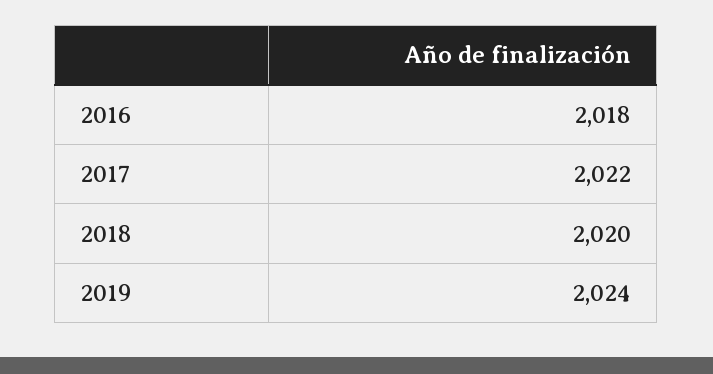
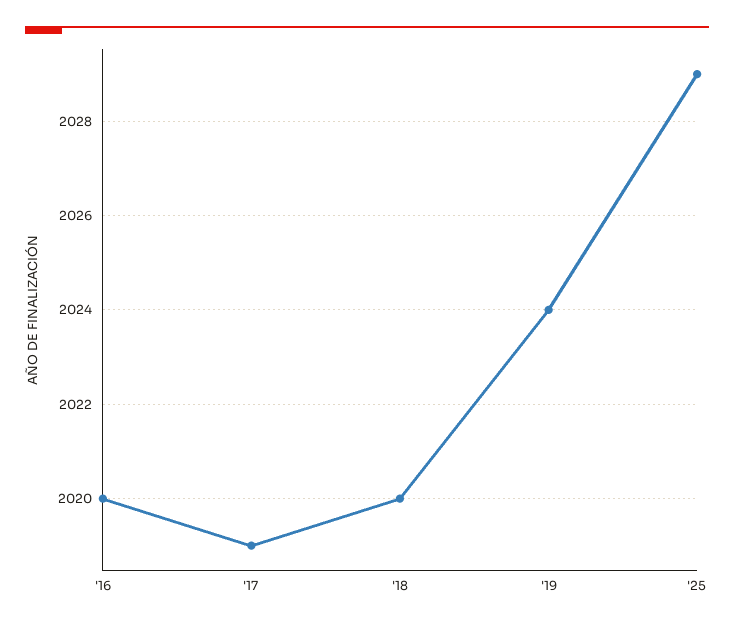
2016: 2018 -> 2020
2017: 2022 -> 2019
'25: none -> 2029

